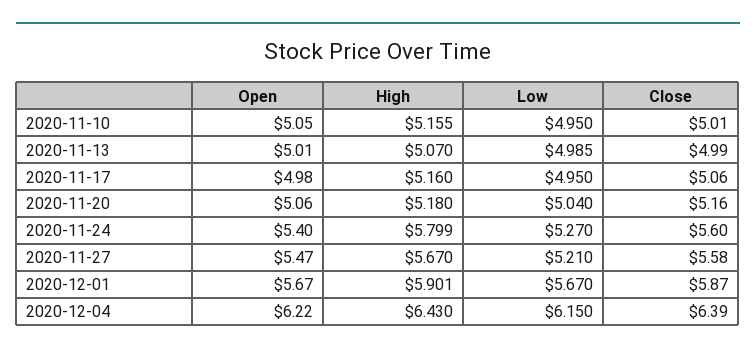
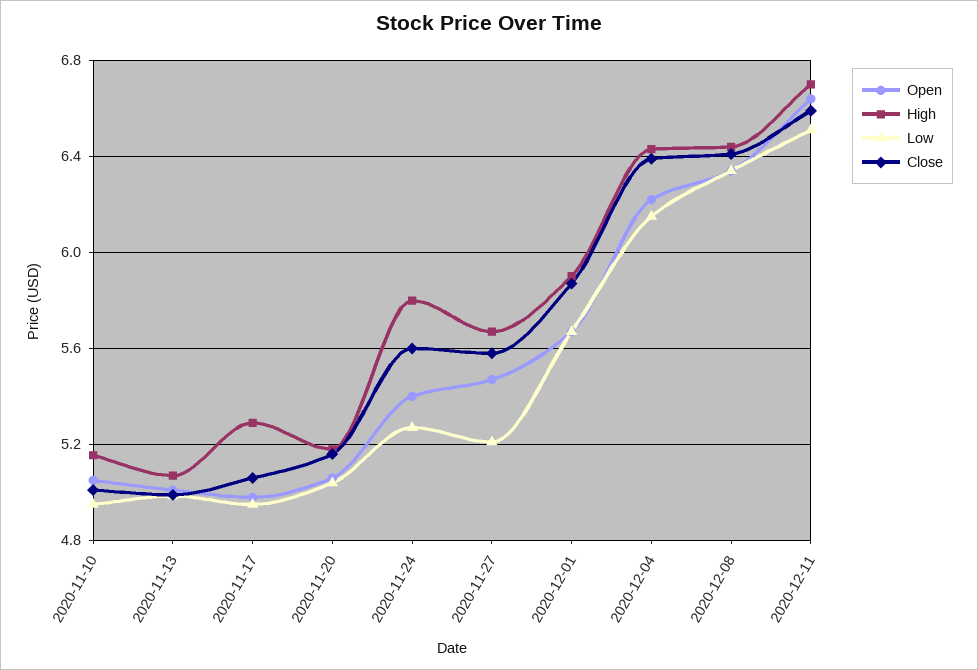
High, 2020-11-17: 5.16 -> 5.3
Open, 2020-12-08: none -> 6.35
High, 2020-12-08: none -> 6.45
Low, 2020-12-08: none -> 6.35
Close, 2020-12-08: none -> 6.4
Open, 2020-12-11: none -> 6.65
High, 2020-12-11: none -> 6.7
Low, 2020-12-11: none -> 6.5
Close, 2020-12-11: none -> 6.6

